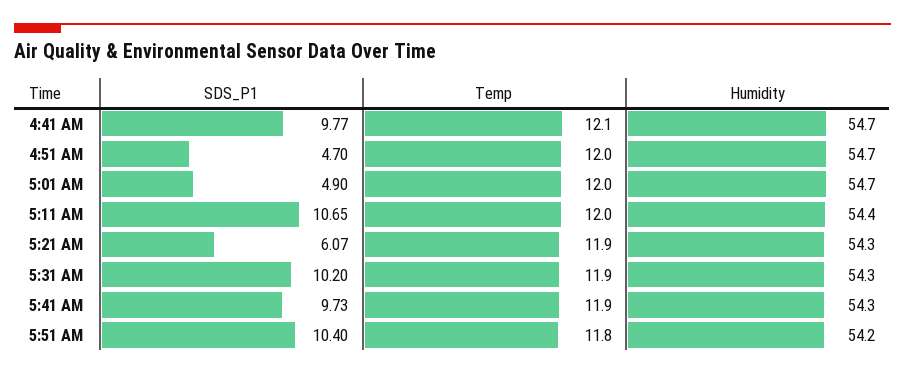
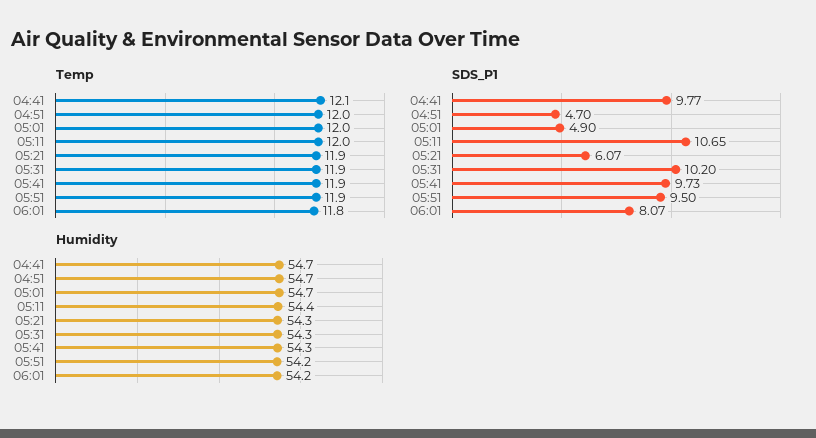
SDS_P1, 5:51 AM: 10.4 -> 9.5
Temp, 5:51 AM: 11.8 -> 11.9
Temp, 06:01: none -> 11.8
SDS_P1, 06:01: none -> 8.07
Humidity, 06:01: none -> 54.2

